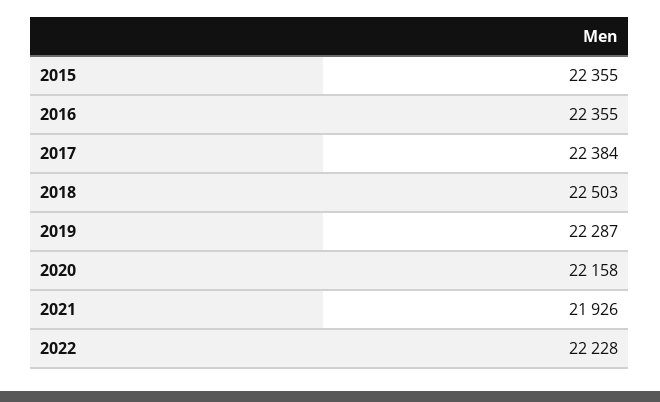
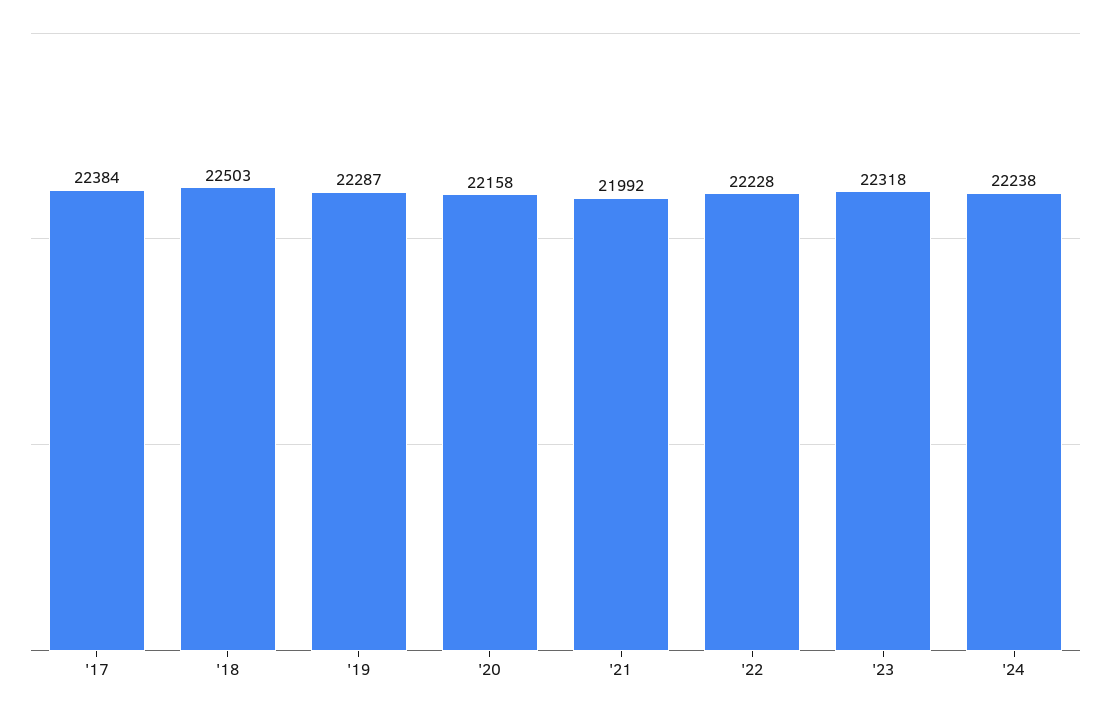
2015: 22355 -> none
2016: 22355 -> none
2021: 21926 -> 21992
'23: none -> 22318
'24: none -> 22238

